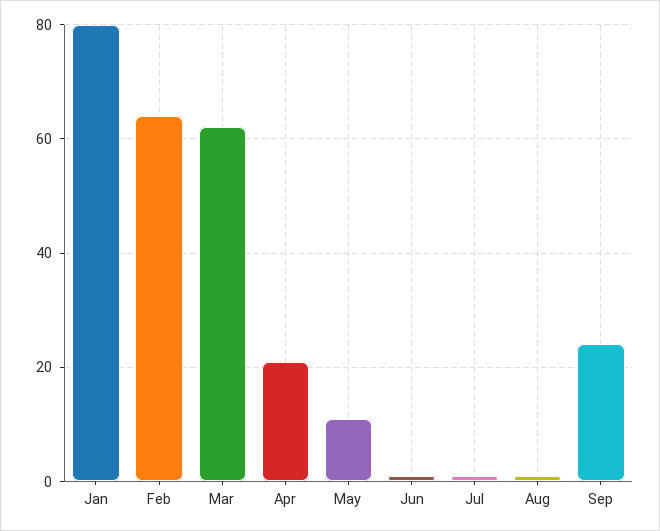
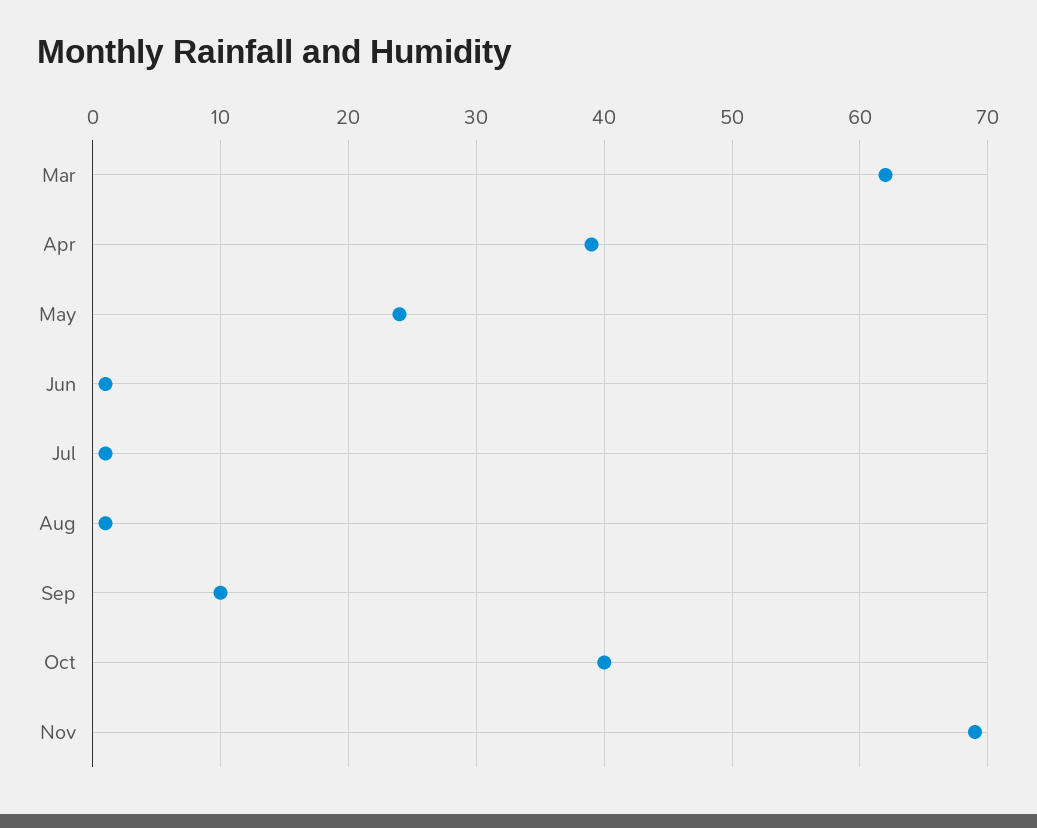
Jan: 80 -> none
Feb: 65 -> none
Apr: 20 -> 39
May: 10 -> 24
Sep: 25 -> 10
Oct: none -> 40
Nov: none -> 69

